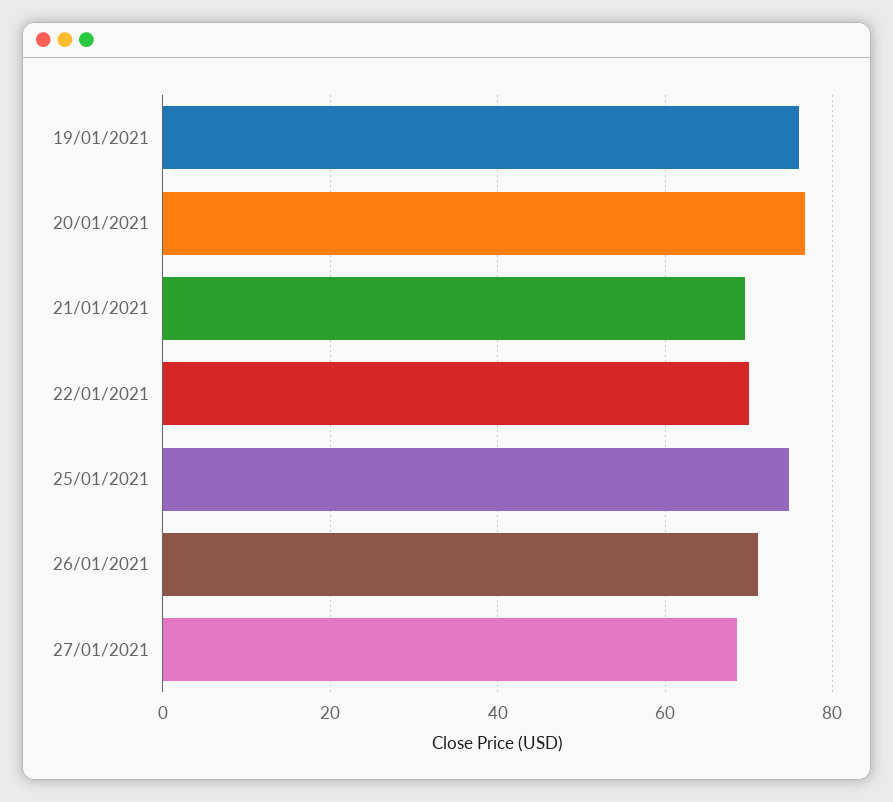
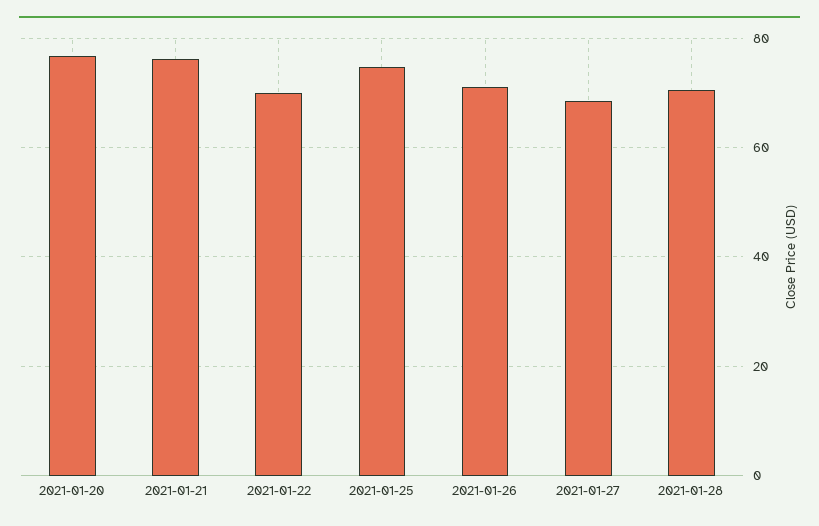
19/01/2021: 76 -> none
21/01/2021: 70 -> 76
2021-01-28: none -> 70

